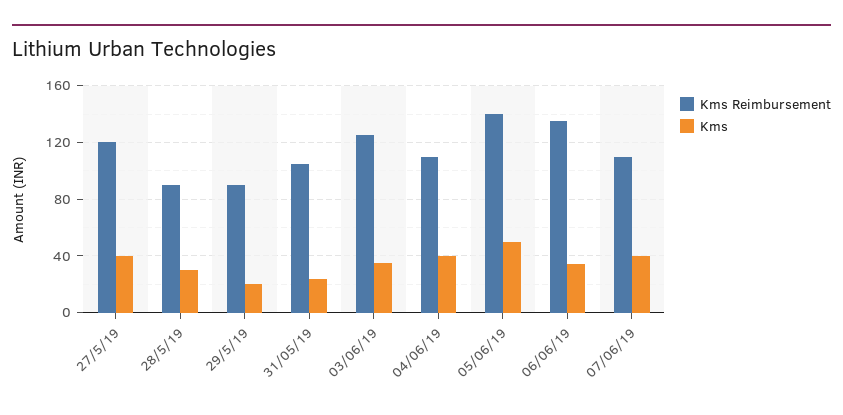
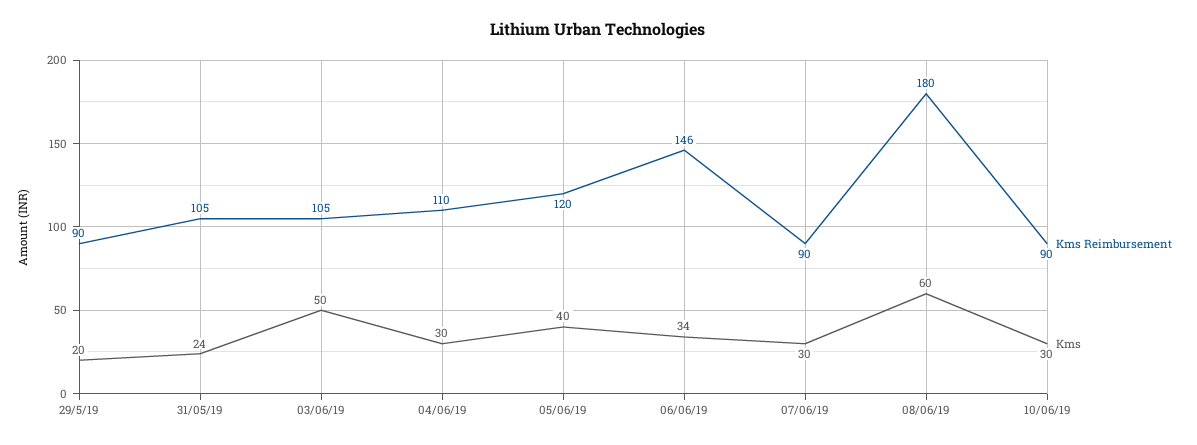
Kms Reimbursement, 27/5/19: 120 -> none
Kms, 27/5/19: 40 -> none
Kms Reimbursement, 28/5/19: 90 -> none
Kms, 28/5/19: 30 -> none
Kms Reimbursement, 03/06/19: 125 -> 105
Kms, 03/06/19: 35 -> 50
Kms, 04/06/19: 40 -> 30
Kms Reimbursement, 05/06/19: 140 -> 120
Kms, 05/06/19: 50 -> 40
Kms Reimbursement, 06/06/19: 135 -> 146
Kms Reimbursement, 07/06/19: 110 -> 90
Kms, 07/06/19: 40 -> 30
Kms Reimbursement, 08/06/19: none -> 180
Kms, 08/06/19: none -> 60
Kms Reimbursement, 10/06/19: none -> 90
Kms, 10/06/19: none -> 30

